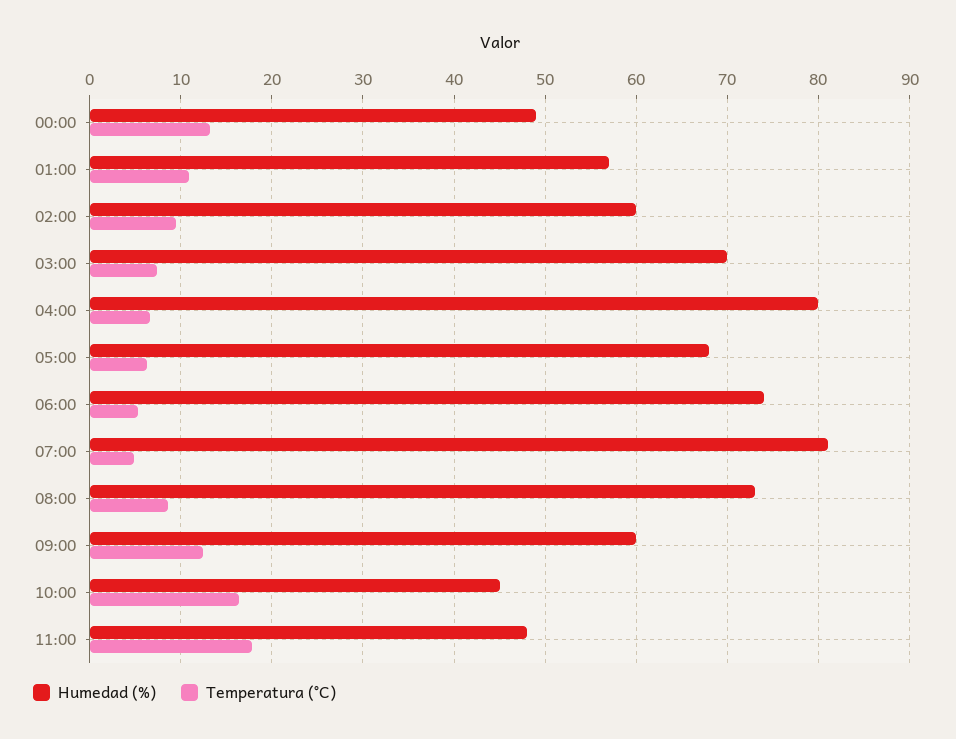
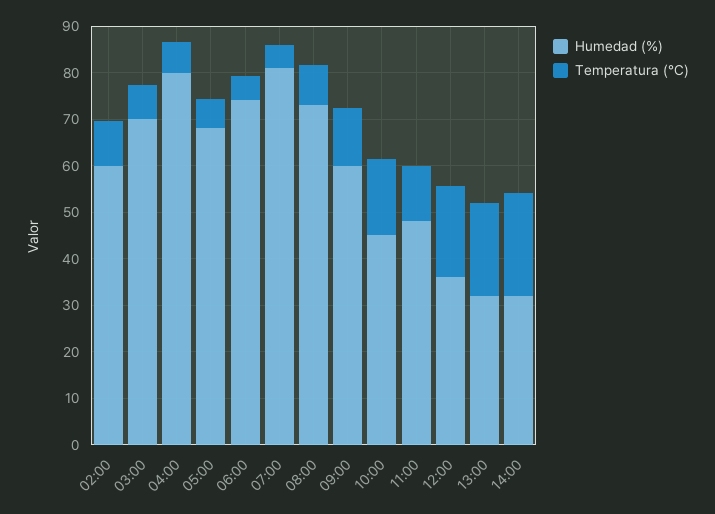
Humedad (%), 00:00: 49 -> none
Temperatura (°C), 00:00: 13 -> none
Humedad (%), 01:00: 57 -> none
Temperatura (°C), 01:00: 11 -> none
Temperatura (°C), 11:00: 18 -> 12
Humedad (%), 12:00: none -> 36
Temperatura (°C), 12:00: none -> 20
Humedad (%), 13:00: none -> 32
Temperatura (°C), 13:00: none -> 20
Humedad (%), 14:00: none -> 32
Temperatura (°C), 14:00: none -> 22

